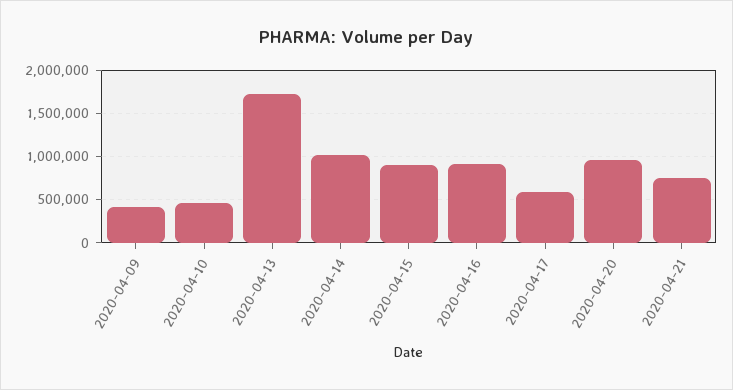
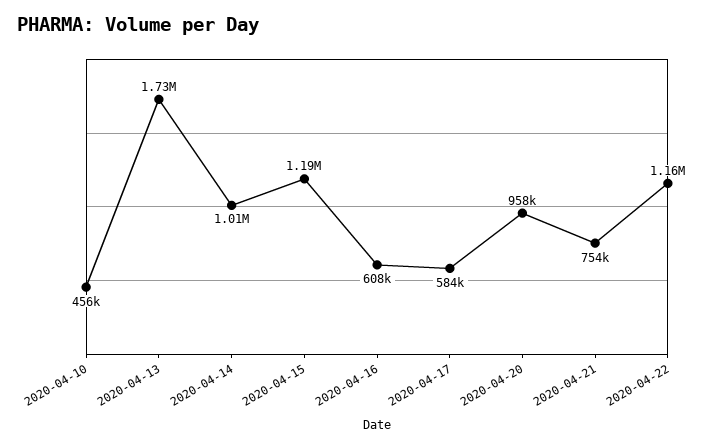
2020-04-09: 400000 -> none
2020-04-15: 900000 -> 1190000
2020-04-16: 900000 -> 608000
2020-04-22: none -> 1160000

